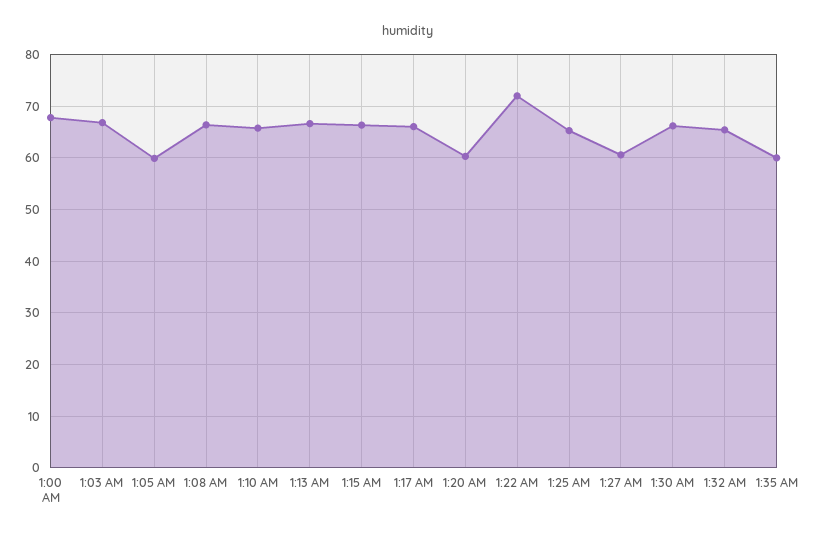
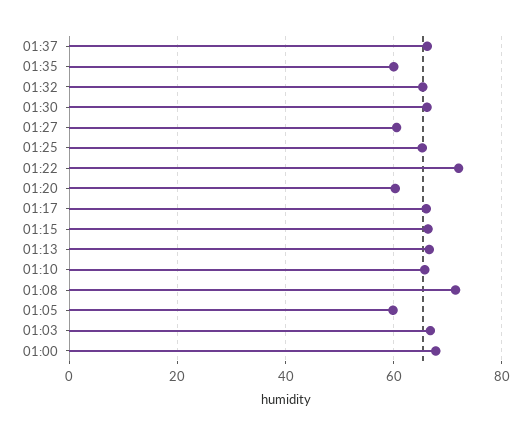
1:08 AM: 66 -> 72
01:37: none -> 66

